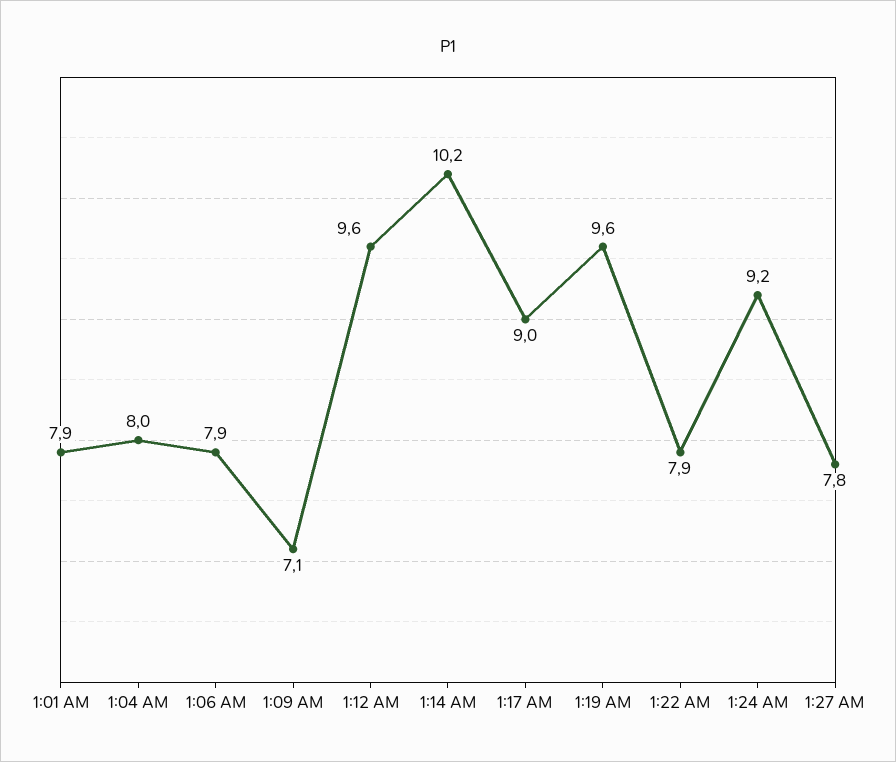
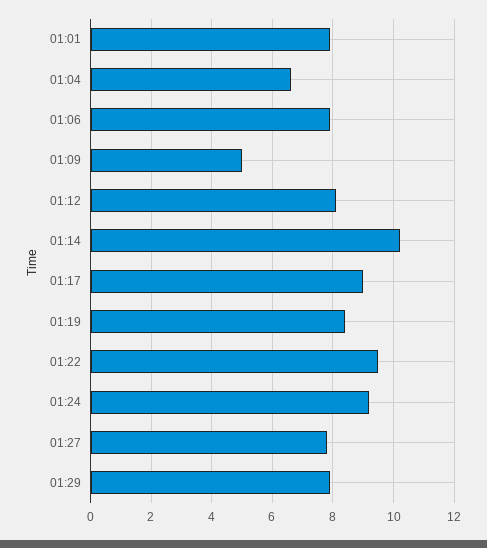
1:04 AM: 8 -> 6.5
1:09 AM: 7.1 -> 5
1:12 AM: 9.6 -> 8
1:19 AM: 9.6 -> 8.5
1:22 AM: 7.9 -> 9.5
01:29: none -> 8

